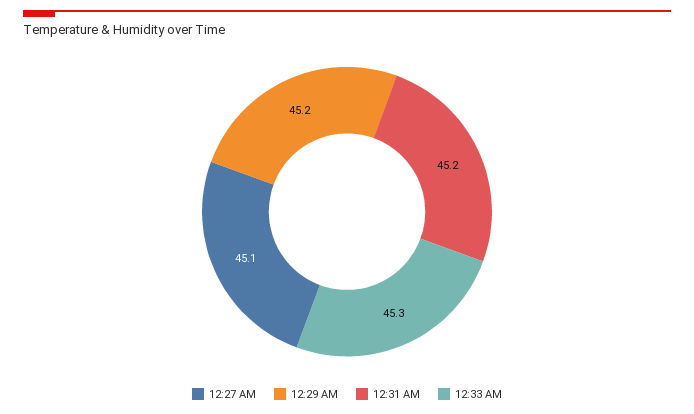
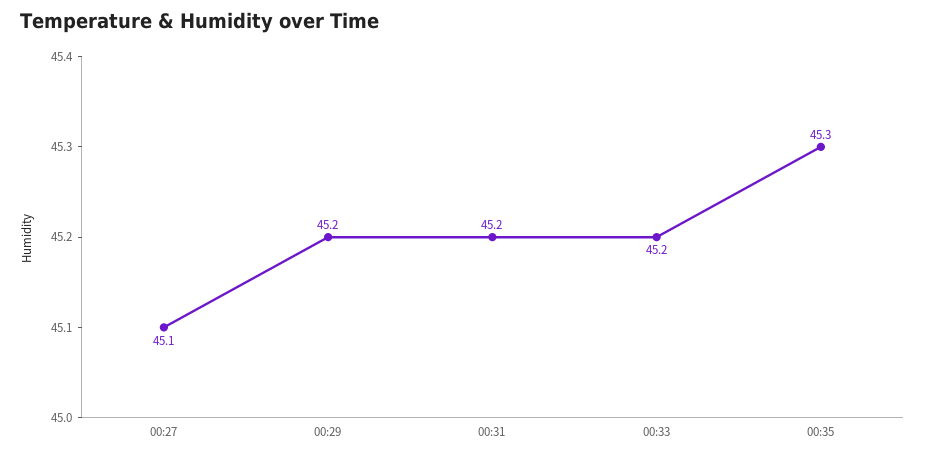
12:33 AM: 45.3 -> 45.2
00:35: none -> 45.3

